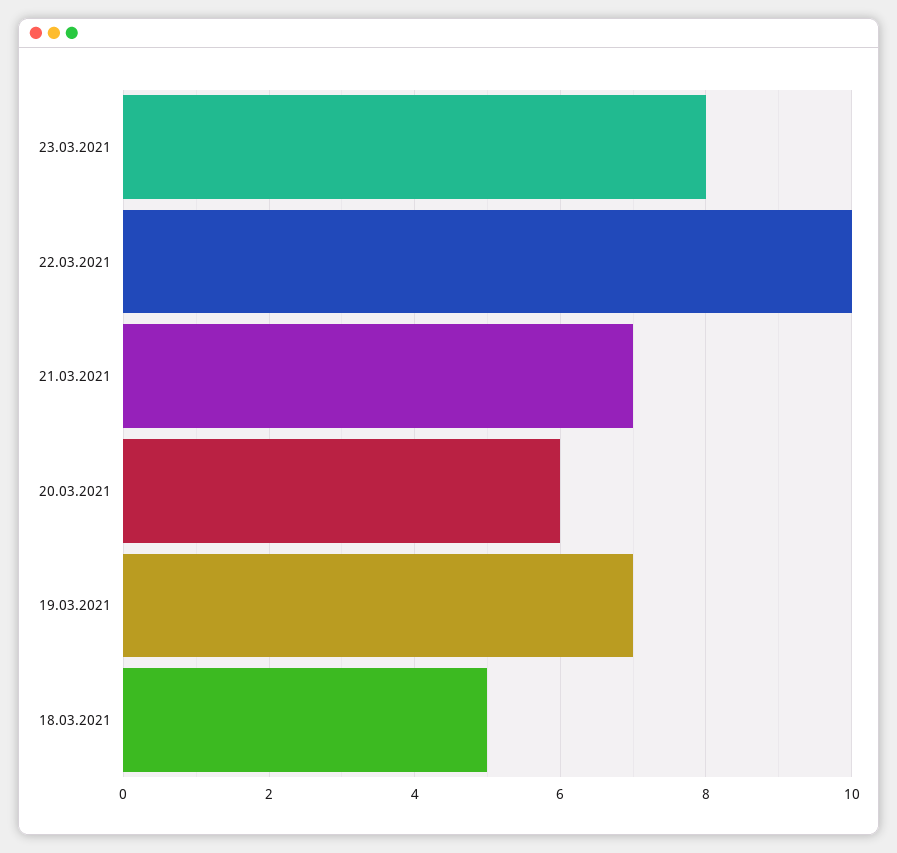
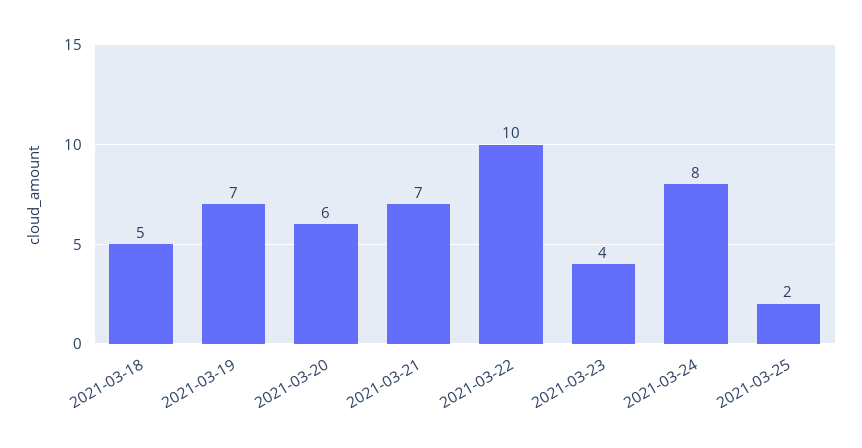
23.03.2021: 8 -> 4
2021-03-24: none -> 8
2021-03-25: none -> 2

